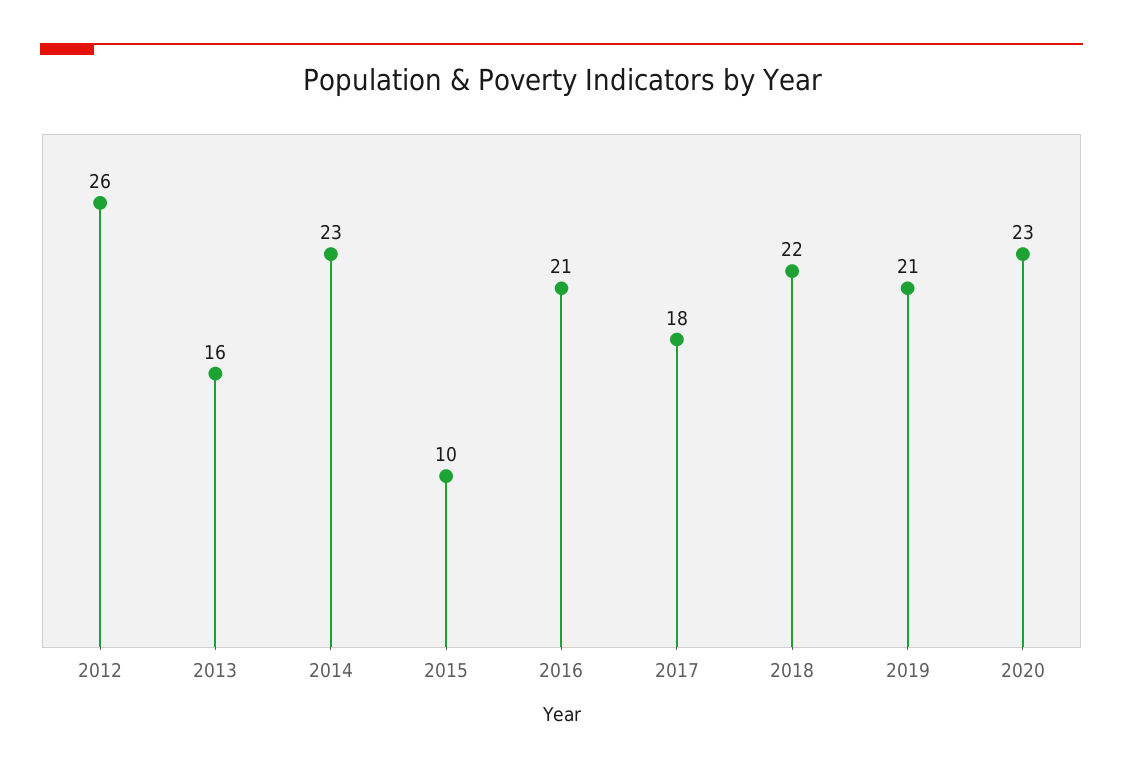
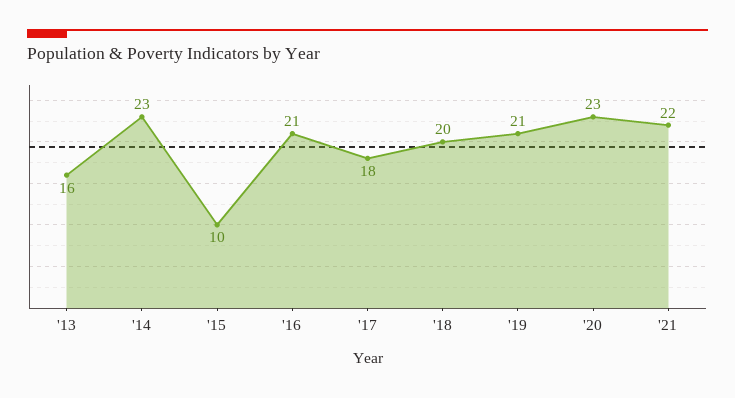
2012: 26 -> none
2018: 22 -> 20
'21: none -> 22

